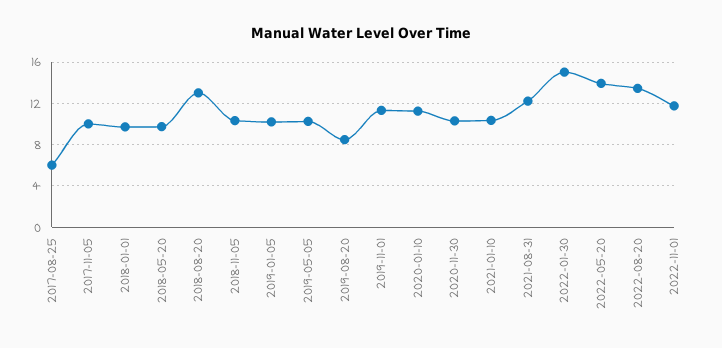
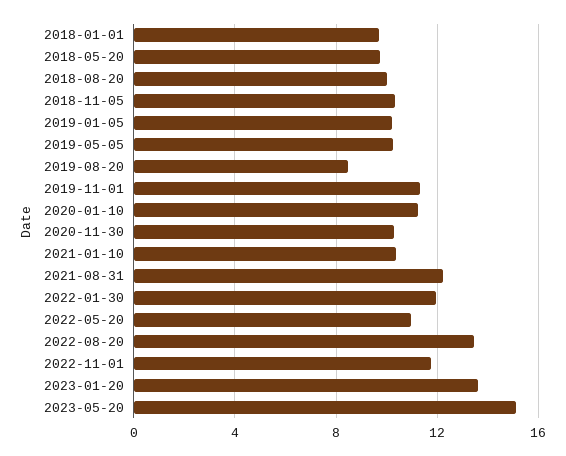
2017-08-25: 6 -> none
2017-11-05: 10 -> none
2018-08-20: 13 -> 10
2022-01-30: 15 -> 12
2022-05-20: 14 -> 11
2023-01-20: none -> 13.5
2023-05-20: none -> 15

